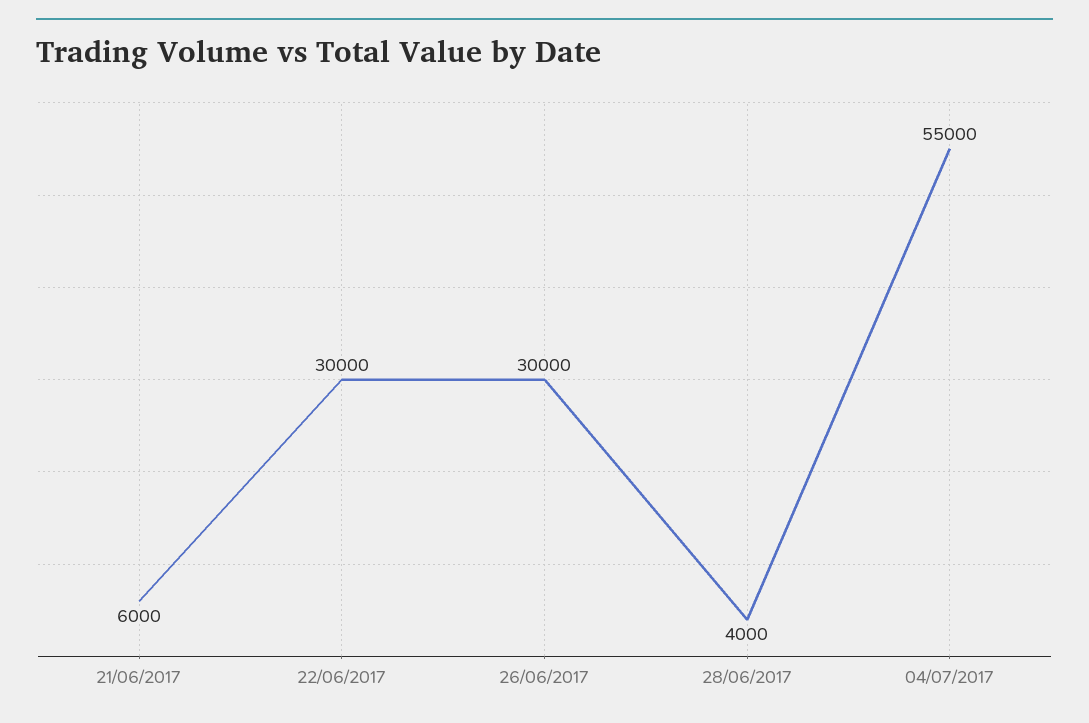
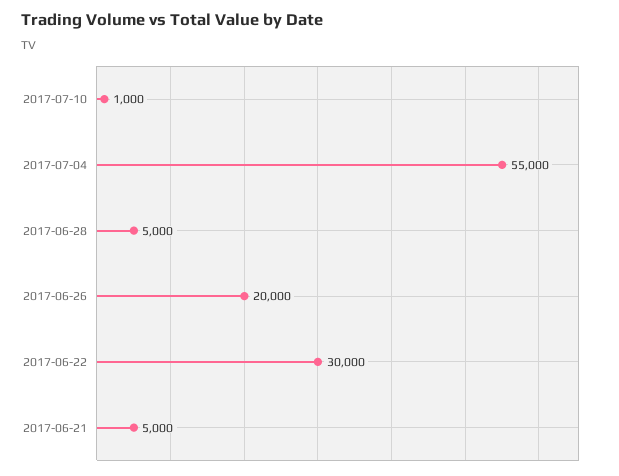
21/06/2017: 6000 -> 5000
26/06/2017: 30000 -> 20000
28/06/2017: 4000 -> 5000
2017-07-10: none -> 1000

